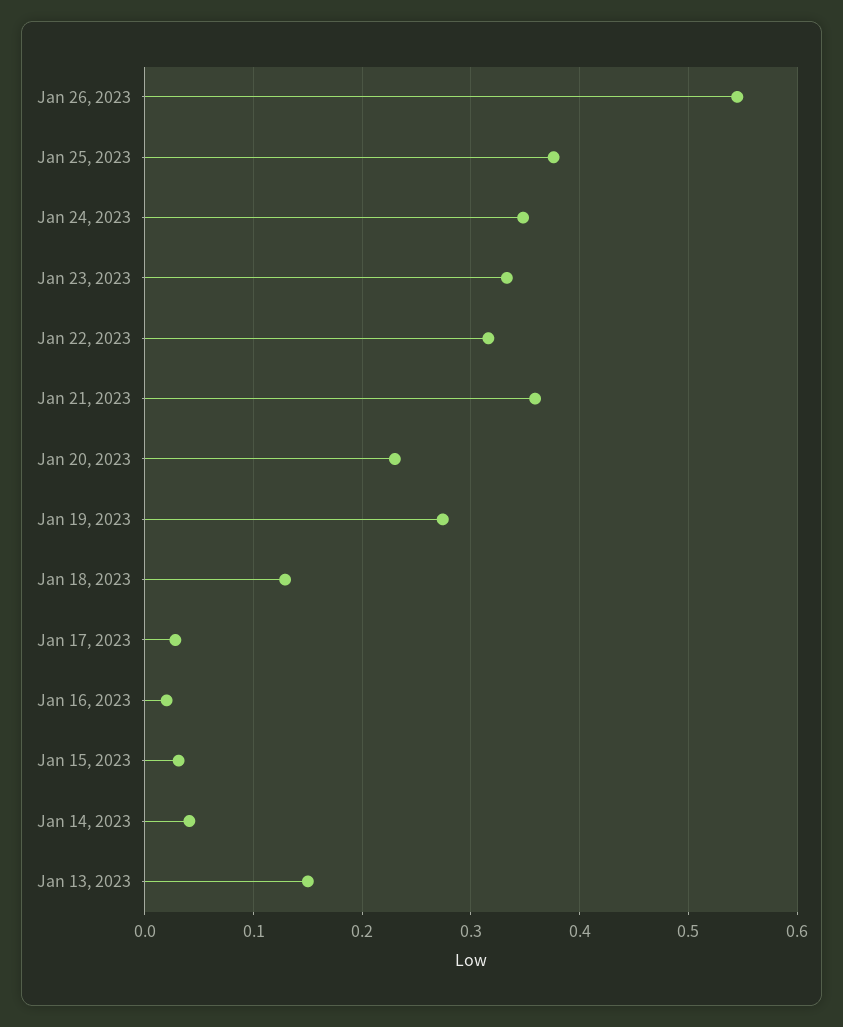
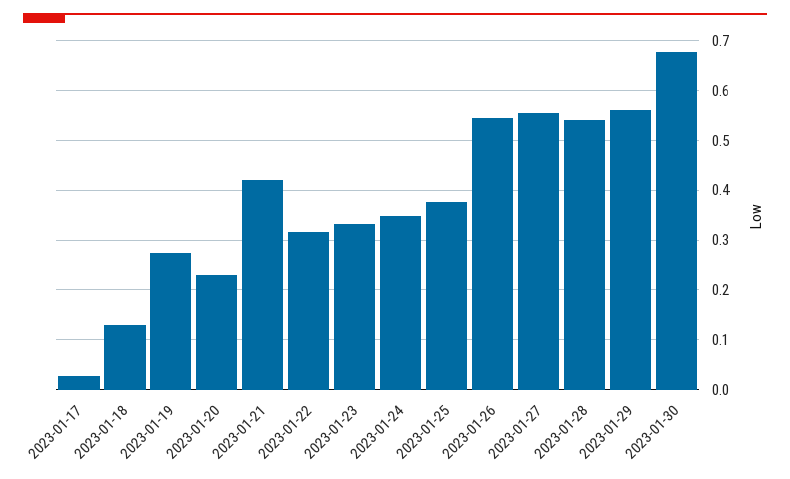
Jan 21, 2023: 0.36 -> 0.42
Jan 16, 2023: 0.02 -> none
Jan 15, 2023: 0.03 -> none
Jan 14, 2023: 0.04 -> none
Jan 13, 2023: 0.15 -> none
2023-01-27: none -> 0.56
2023-01-28: none -> 0.54
2023-01-29: none -> 0.56
2023-01-30: none -> 0.68

